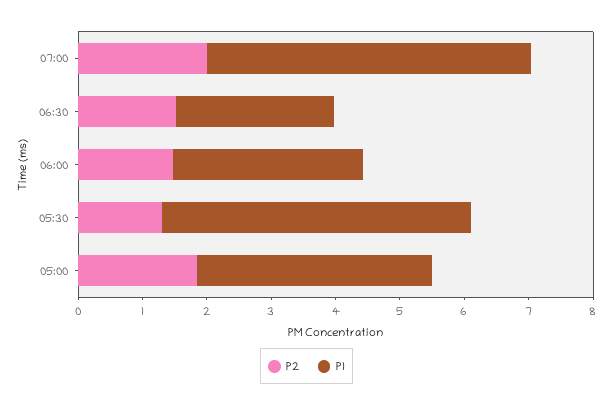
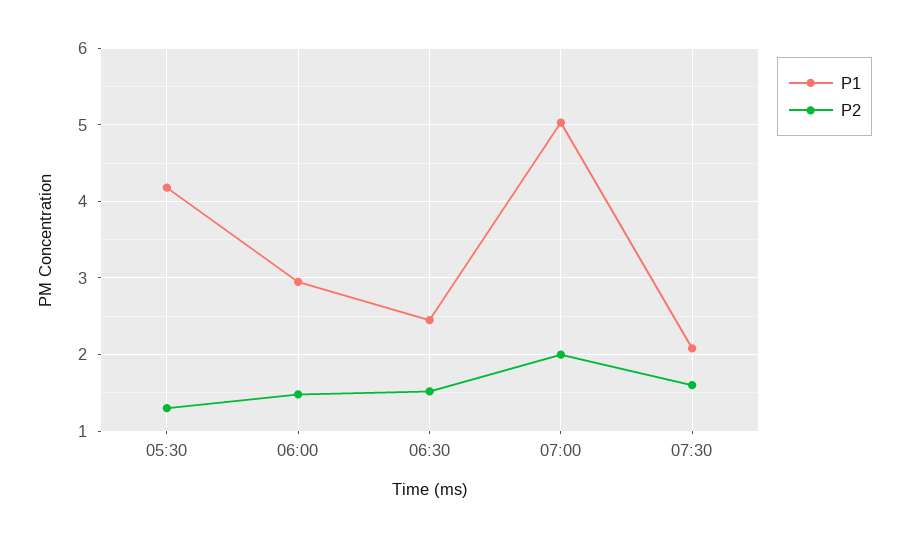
P1, 05:30: 4.8 -> 4.2
P2, 05:00: 1.8 -> none
P1, 05:00: 3.6 -> none
P1, 07:30: none -> 2.1
P2, 07:30: none -> 1.6

